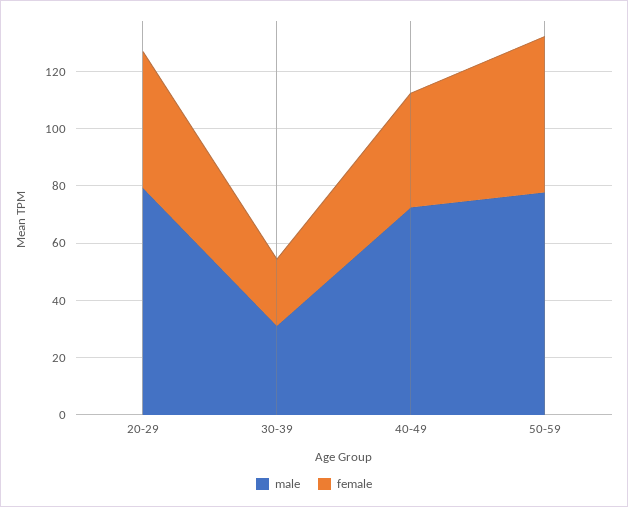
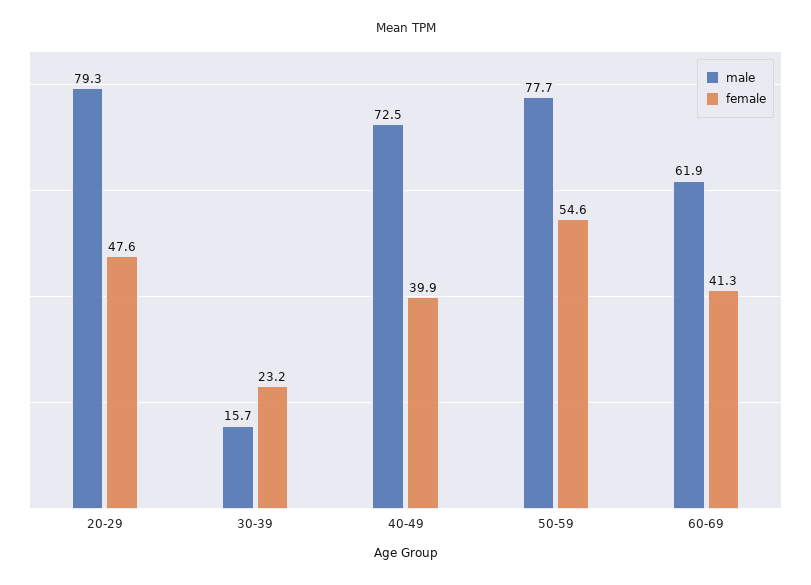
male, 30-39: 30 -> 15.7
male, 60-69: none -> 61.9
female, 60-69: none -> 41.3

